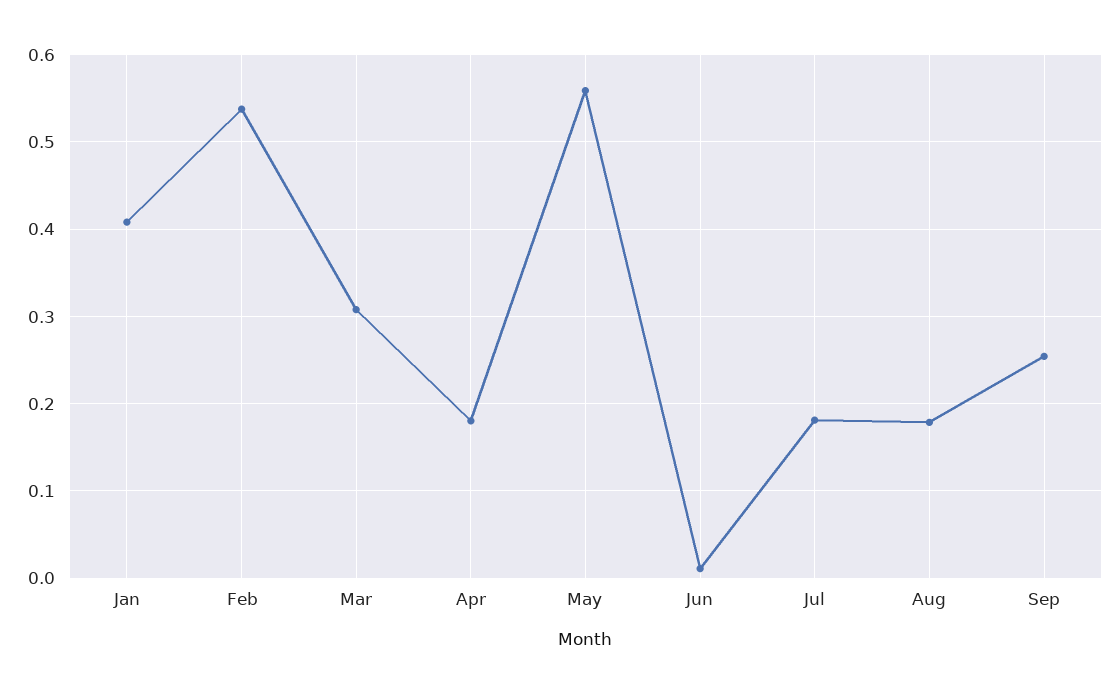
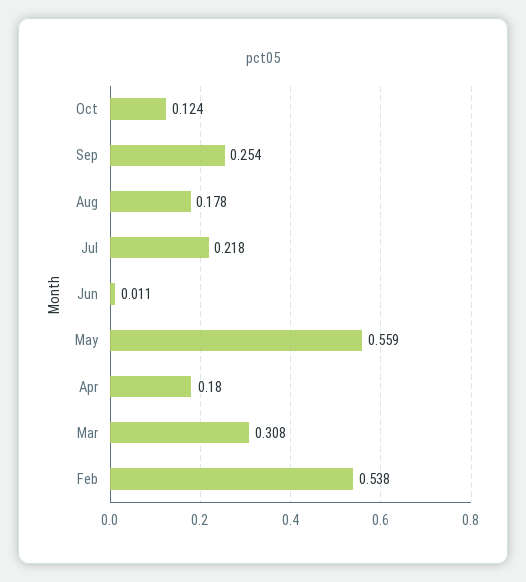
Jan: 0.41 -> none
Jul: 0.18 -> 0.218
Oct: none -> 0.124

